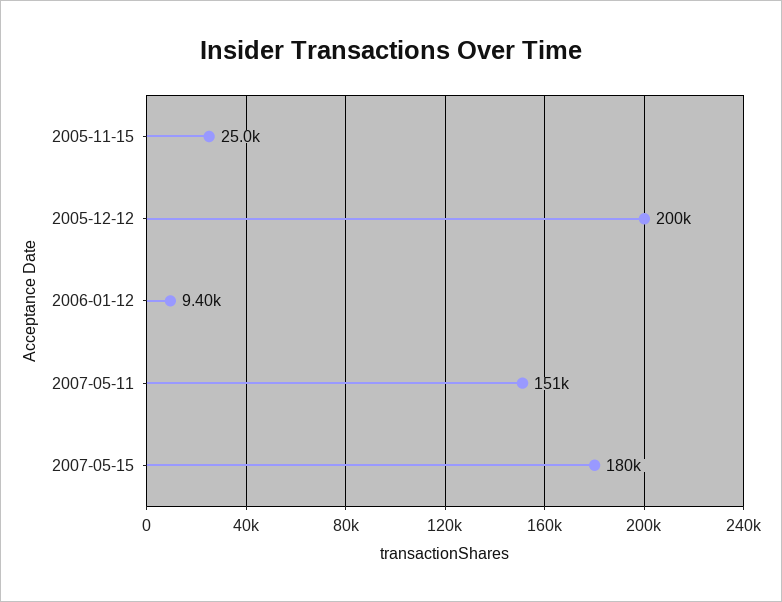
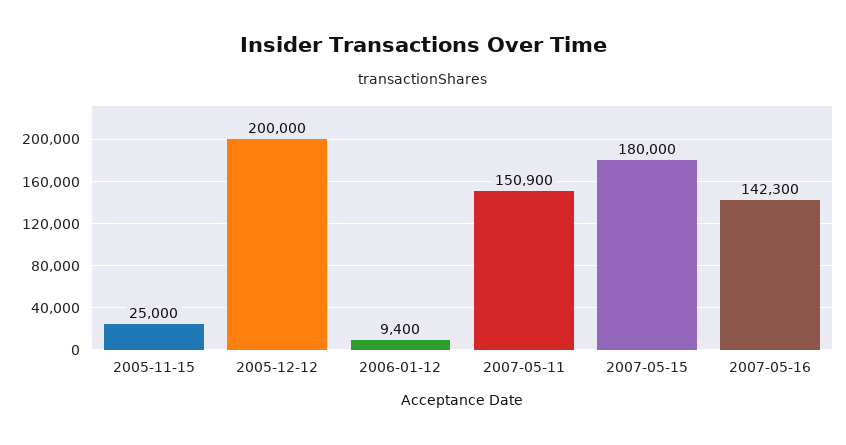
2007-05-16: none -> 142300

